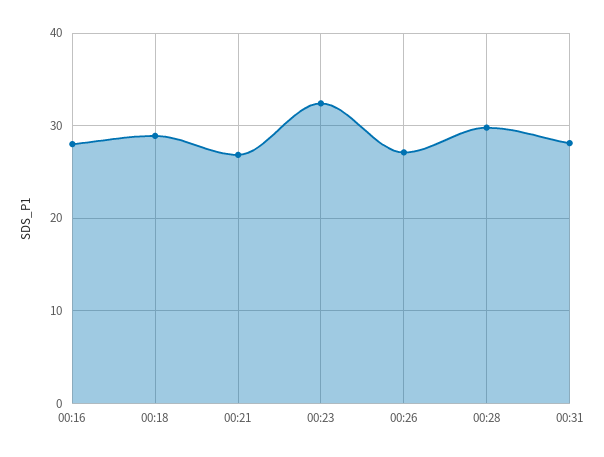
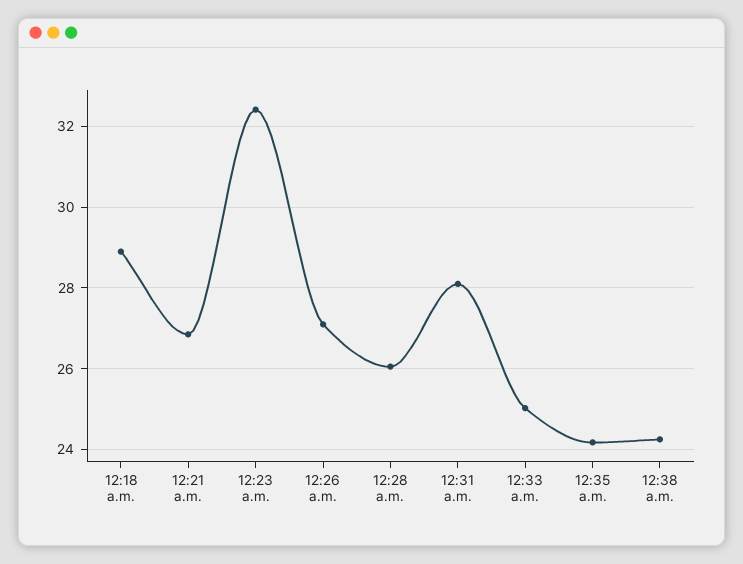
00:16: 28 -> none
00:28: 30 -> 26
12:33 a.m.: none -> 25
12:35 a.m.: none -> 24.2
12:38 a.m.: none -> 24.2

